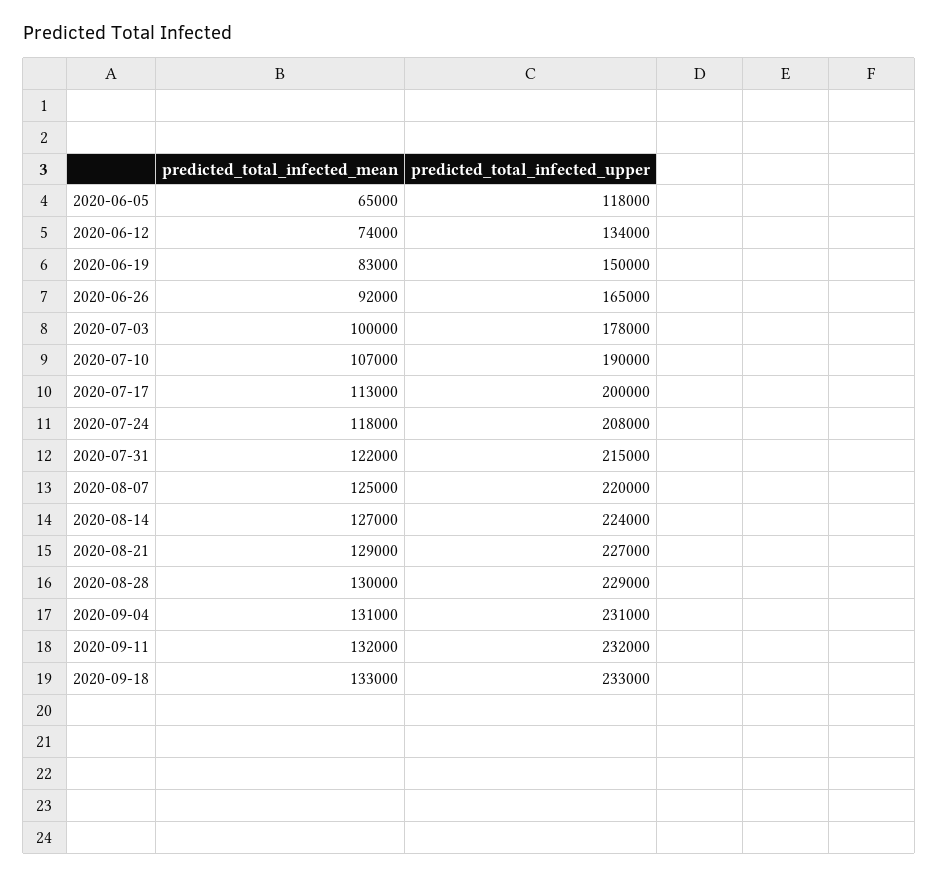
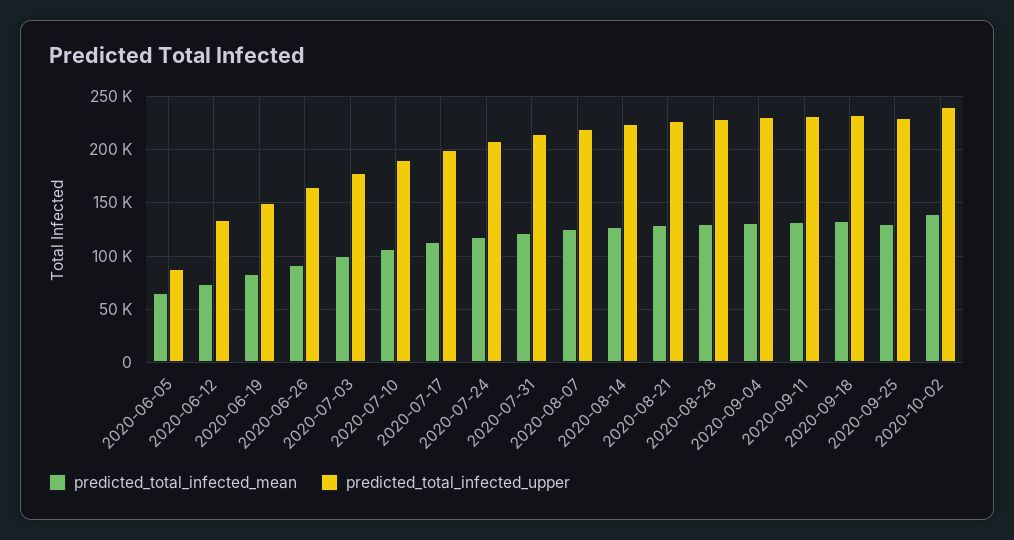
predicted_total_infected_upper, 2020-06-05: 118000 -> 90000
predicted_total_infected_mean, 2020-09-25: none -> 130000
predicted_total_infected_upper, 2020-09-25: none -> 230000
predicted_total_infected_mean, 2020-10-02: none -> 140000
predicted_total_infected_upper, 2020-10-02: none -> 240000

